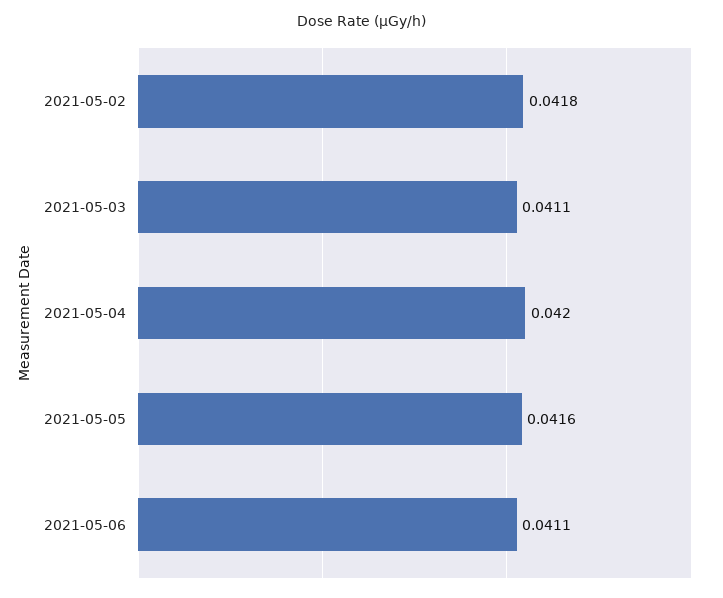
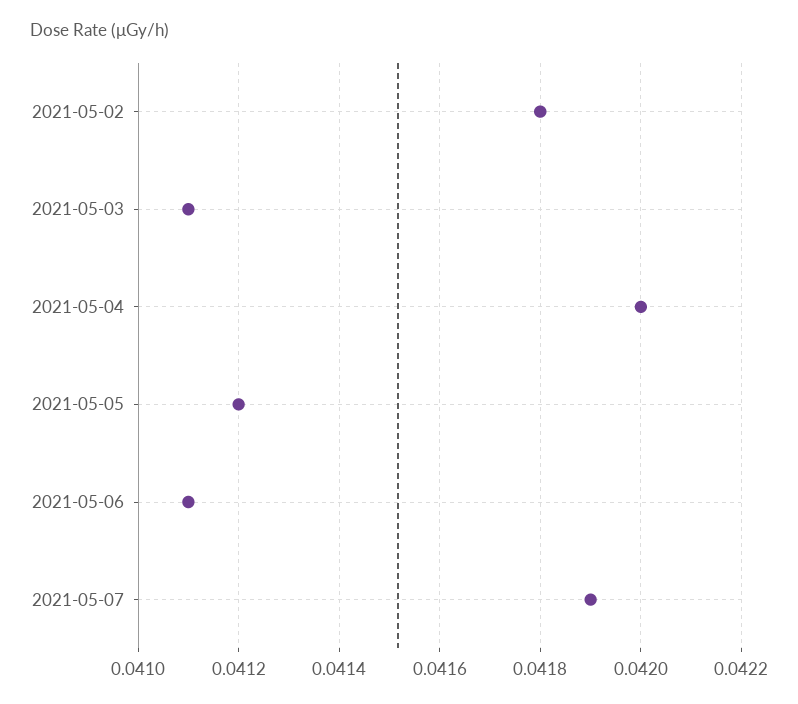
2021-05-05: 0.0416 -> 0.0412
2021-05-07: none -> 0.0419

